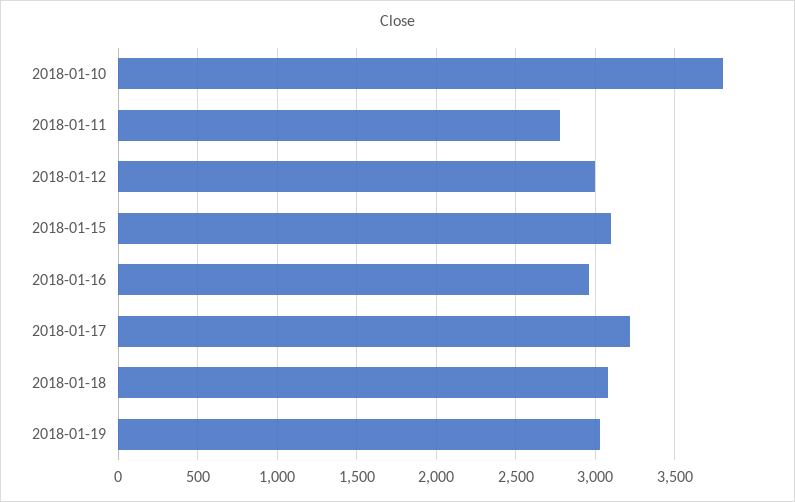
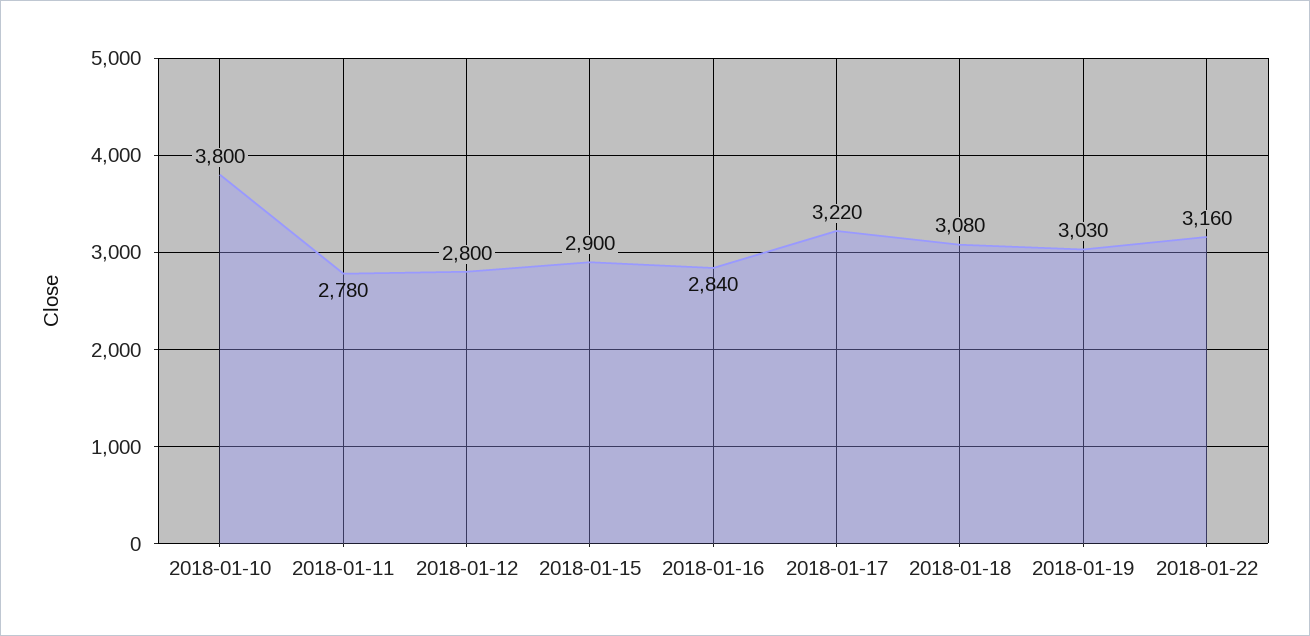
2018-01-12: 3000 -> 2800
2018-01-15: 3100 -> 2900
2018-01-16: 2950 -> 2840
2018-01-22: none -> 3160

